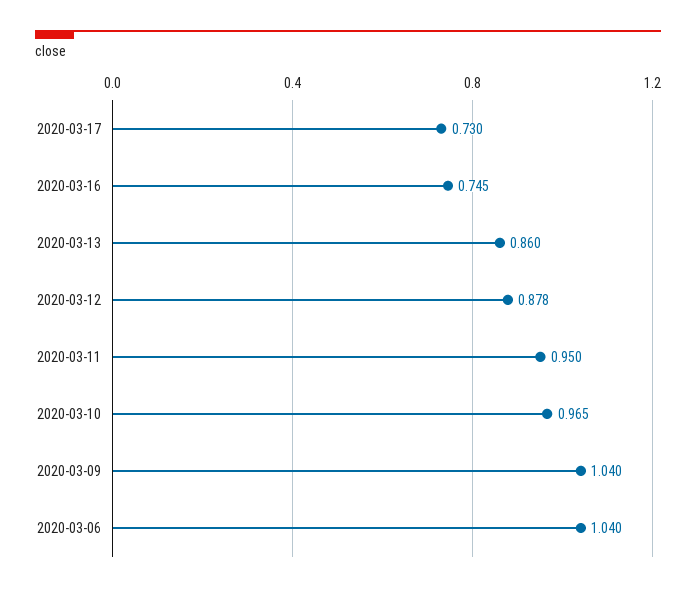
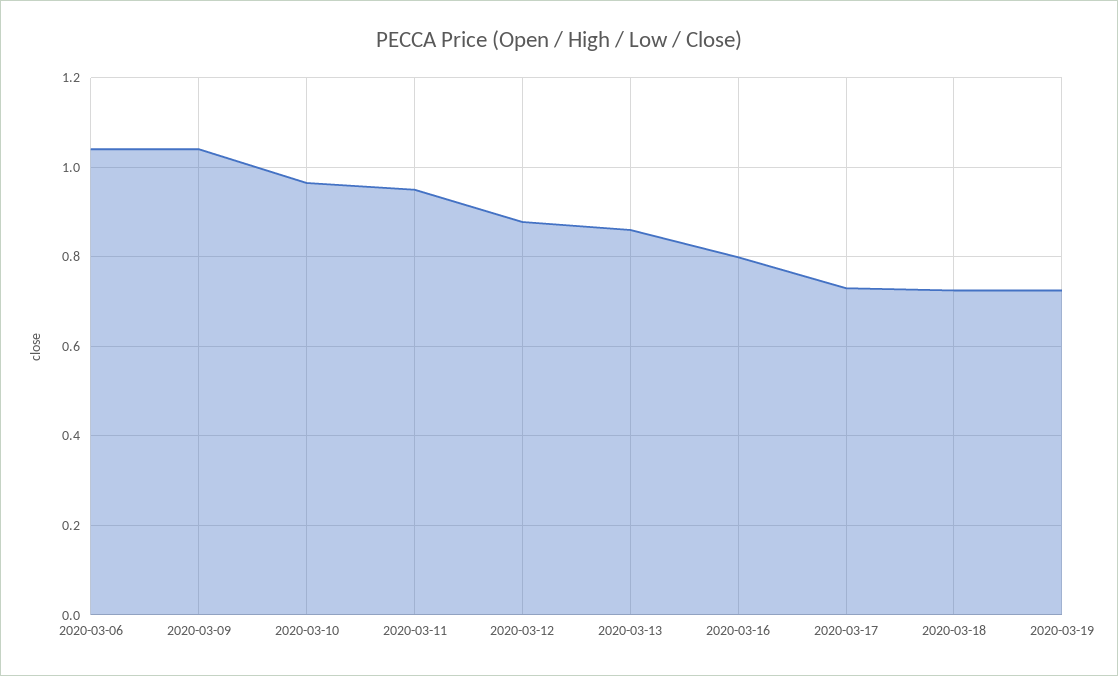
2020-03-16: 0.745 -> 0.8
2020-03-18: none -> 0.72
2020-03-19: none -> 0.72

